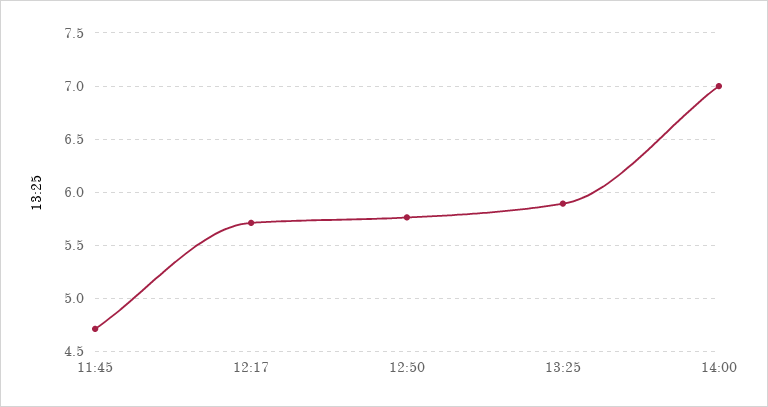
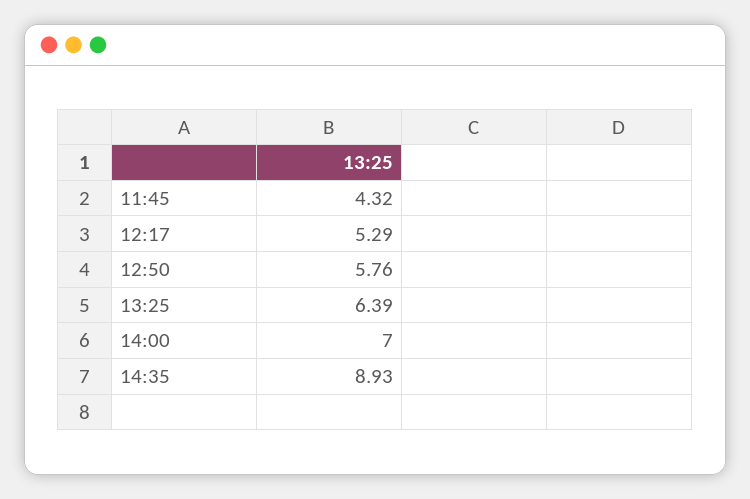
11:45: 4.7 -> 4.32
12:17: 5.7 -> 5.29
13:25: 5.9 -> 6.39
14:35: none -> 8.93

